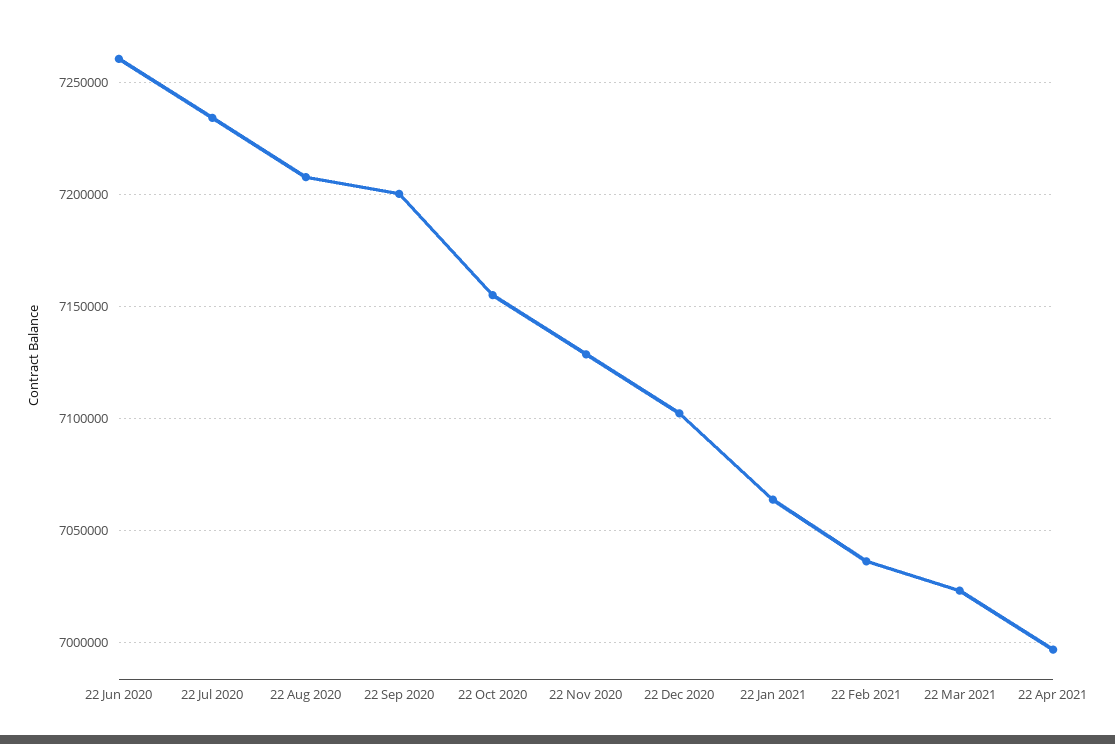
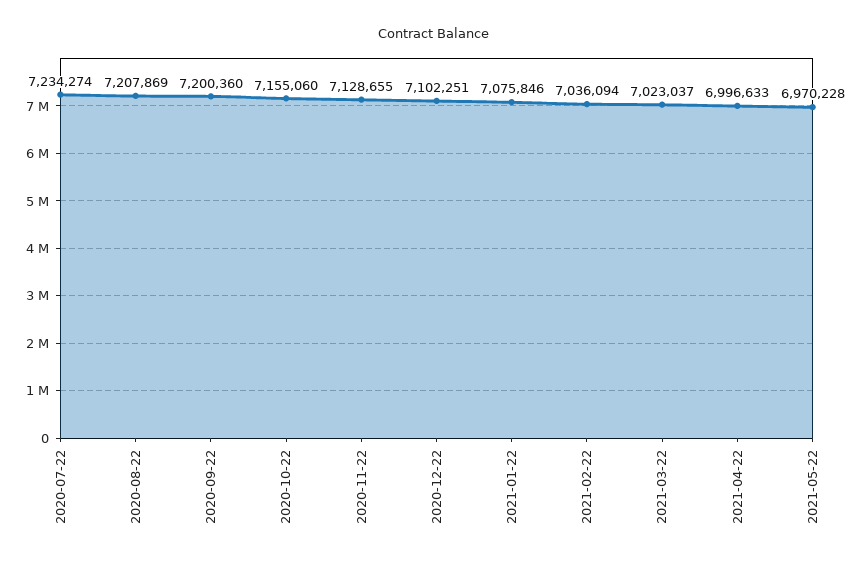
22 Jun 2020: 7260000 -> none
22 Jan 2021: 7065000 -> 7075846
2021-05-22: none -> 6970228

